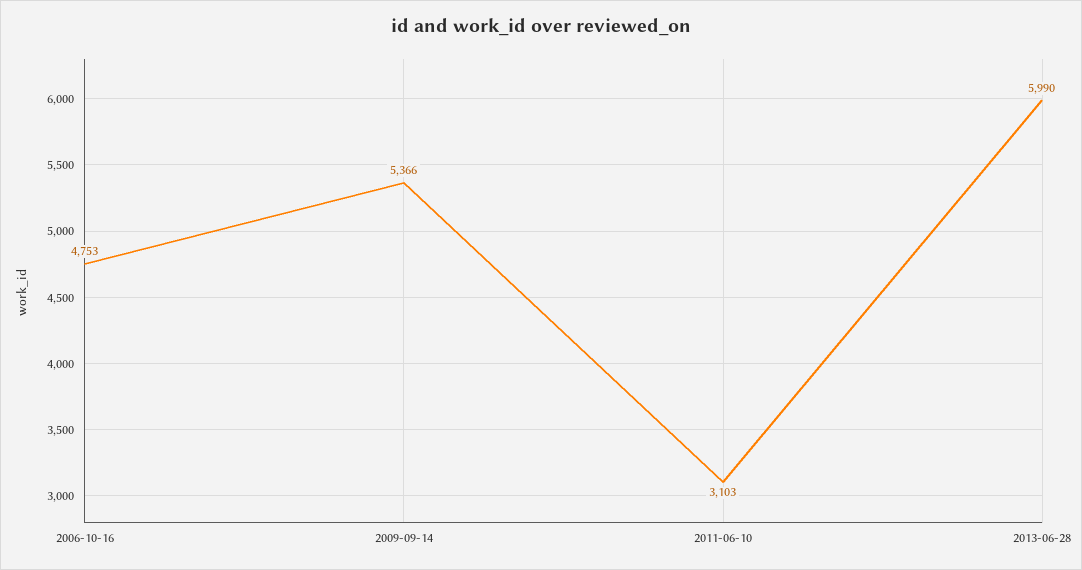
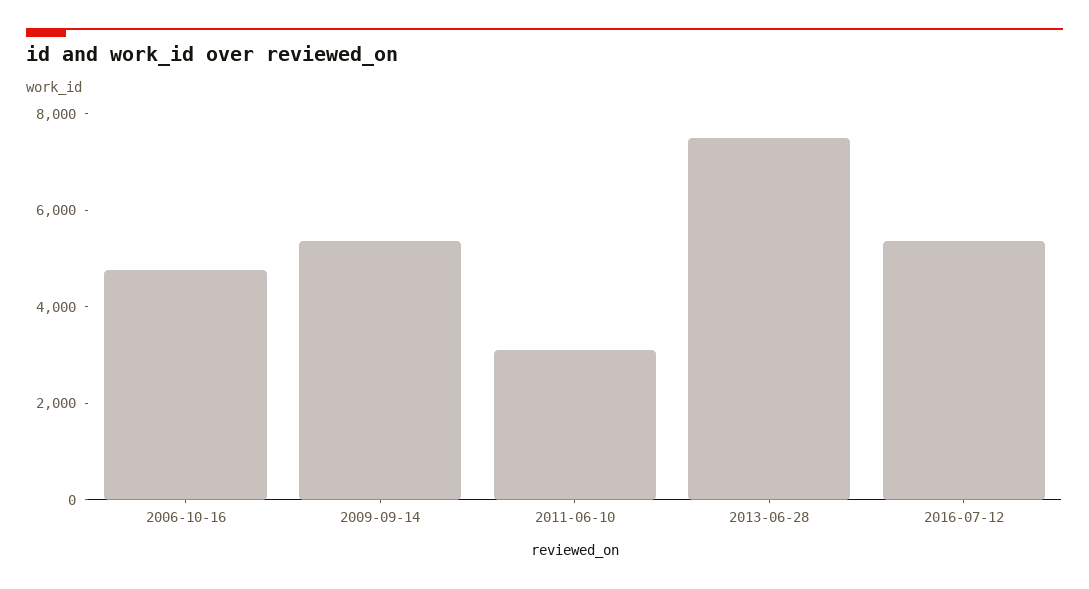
2013-06-28: 5990 -> 7500
2016-07-12: none -> 5500

